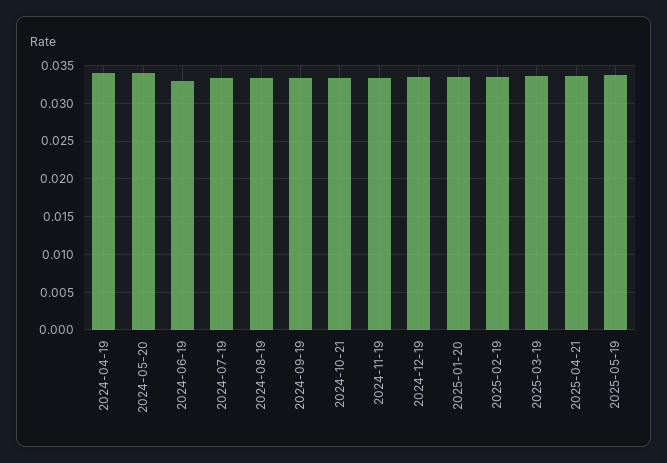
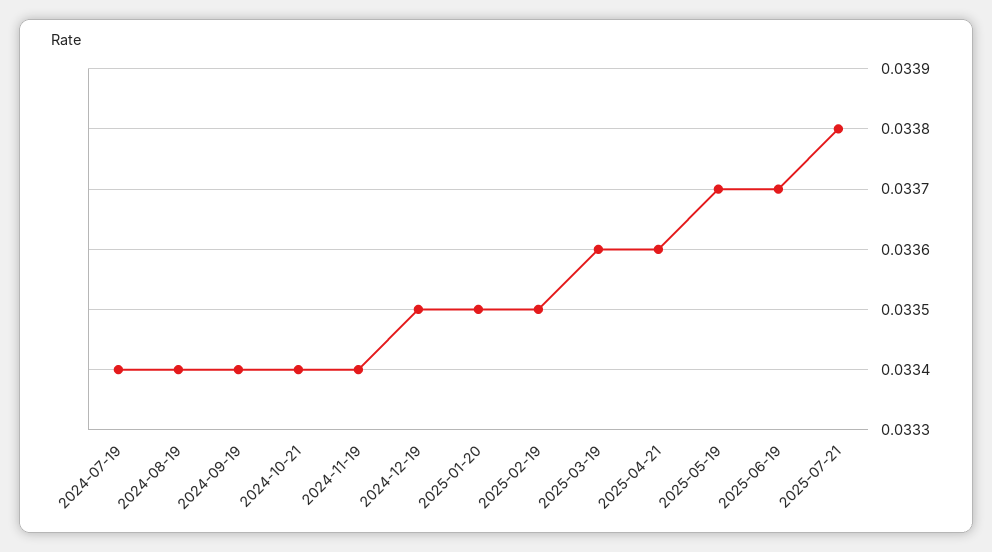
2024-04-19: 0.034 -> none
2024-05-20: 0.034 -> none
2024-06-19: 0.033 -> none
2025-06-19: none -> 0.0337
2025-07-21: none -> 0.0338

